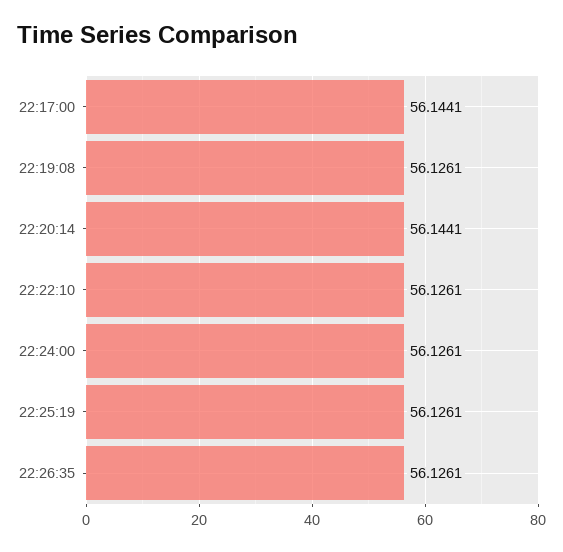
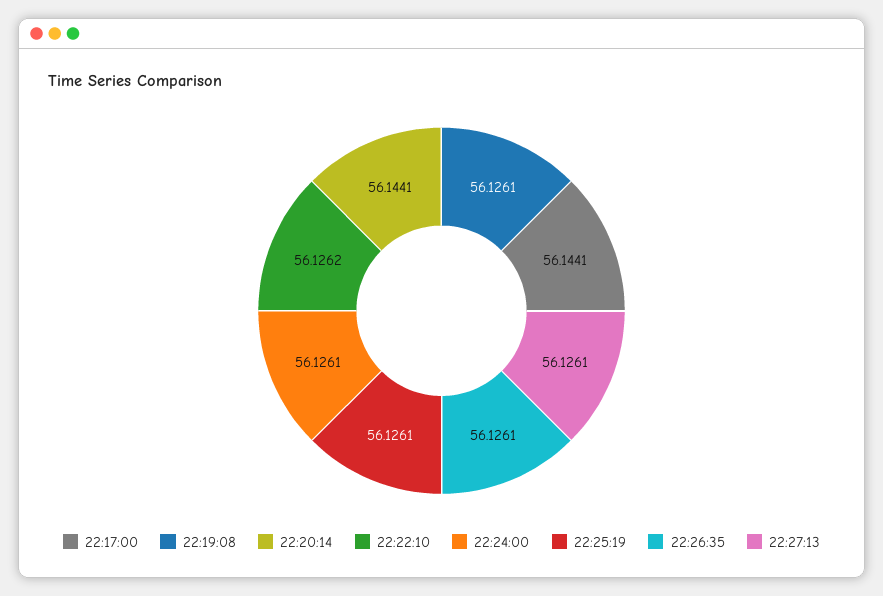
22:22:10: 56.1261 -> 56.1262
22:27:13: none -> 56.1261

